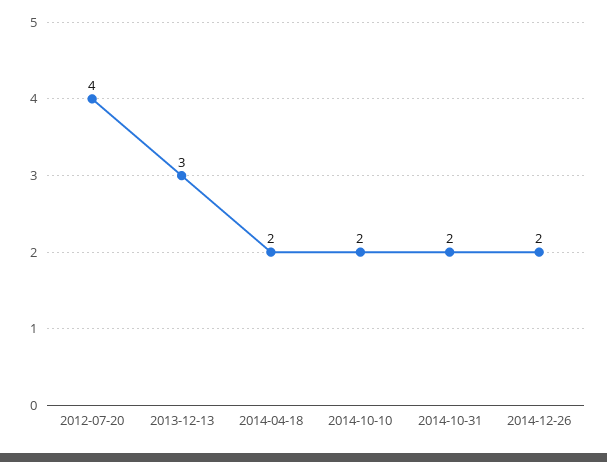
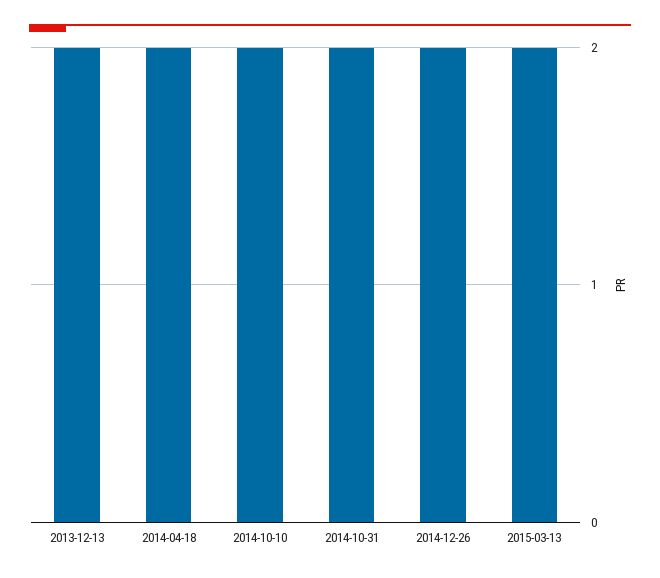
2012-07-20: 4 -> none
2013-12-13: 3 -> 2
2015-03-13: none -> 2

